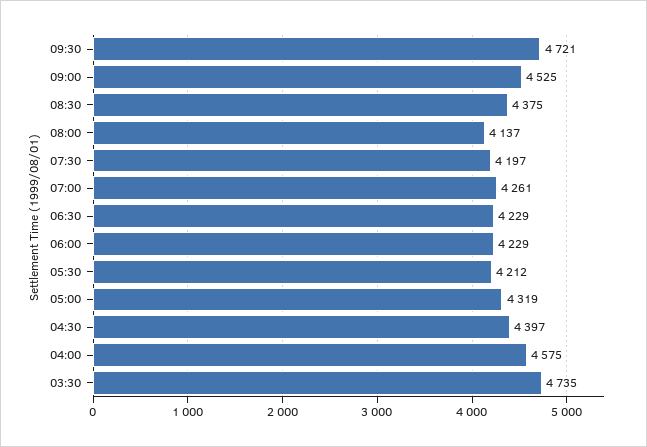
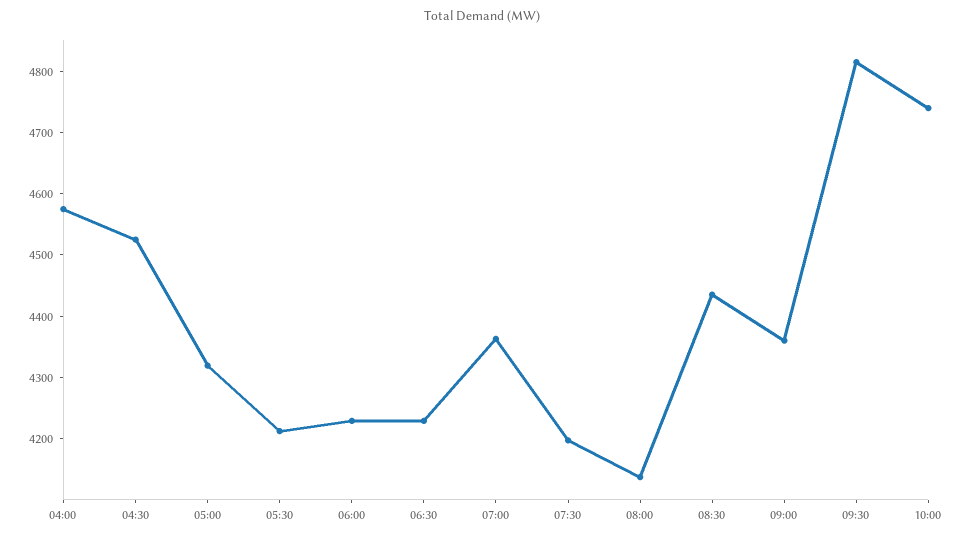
09:30: 4721 -> 4820
09:00: 4525 -> 4360
08:30: 4375 -> 4440
07:00: 4261 -> 4360
04:30: 4397 -> 4520
03:30: 4735 -> none
10:00: none -> 4740

